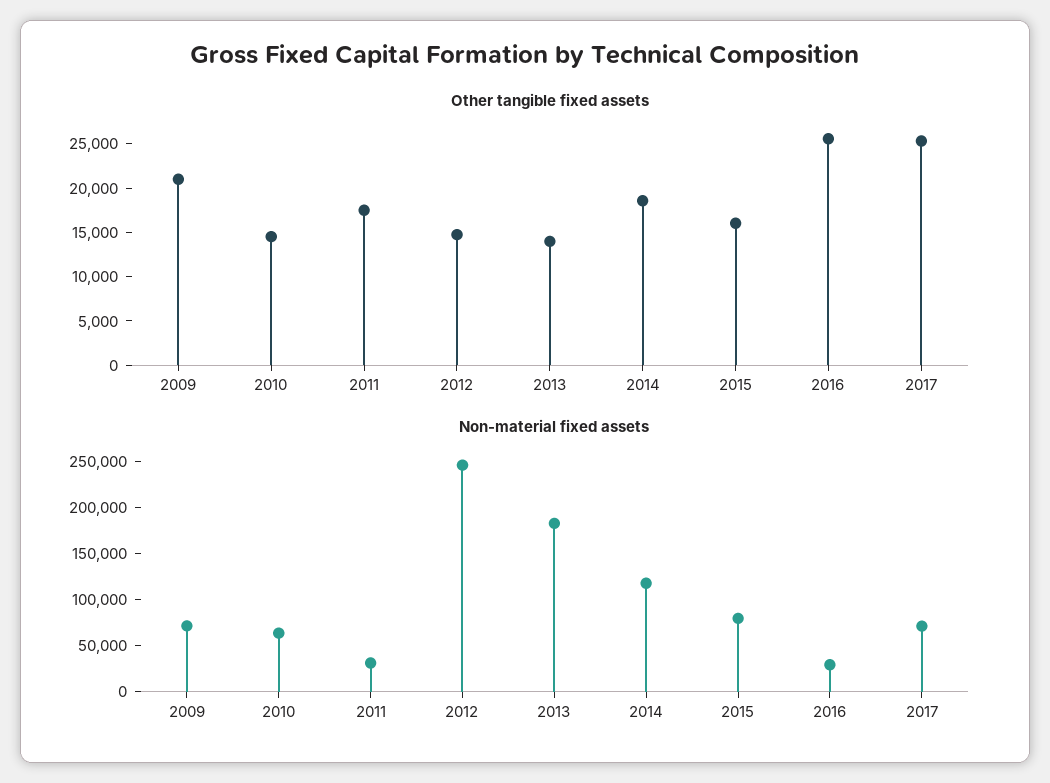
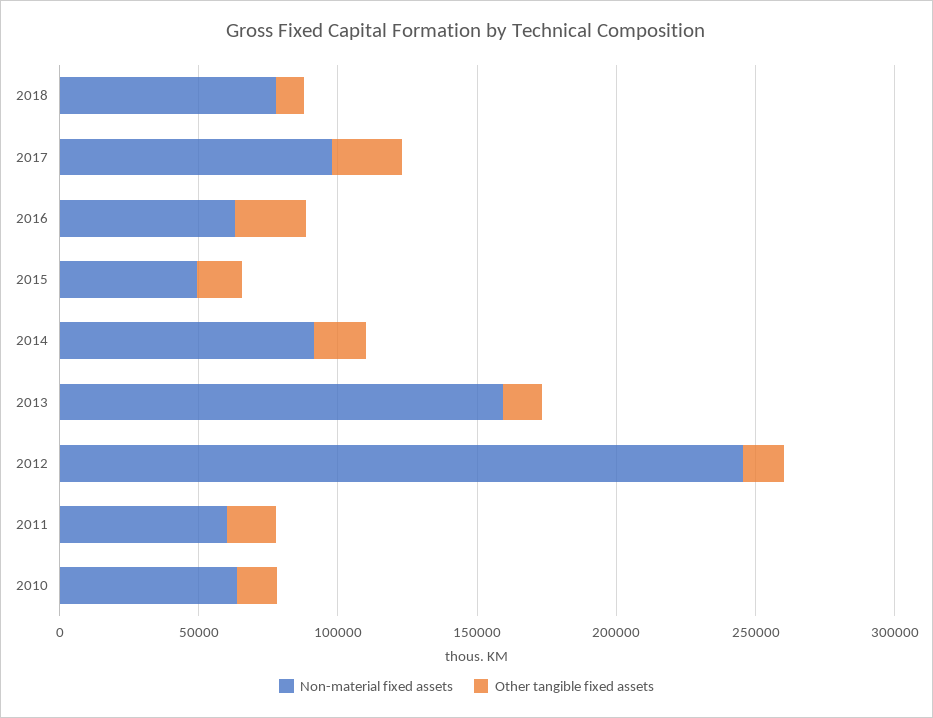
Other tangible fixed assets, 2009: 21000 -> none
Non-material fixed assets, 2009: 70000 -> none
Non-material fixed assets, 2011: 30000 -> 60000
Non-material fixed assets, 2013: 180000 -> 160000
Non-material fixed assets, 2014: 120000 -> 90000
Non-material fixed assets, 2015: 80000 -> 50000
Non-material fixed assets, 2016: 30000 -> 60000
Non-material fixed assets, 2017: 70000 -> 100000
Non-material fixed assets, 2018: none -> 80000
Other tangible fixed assets, 2018: none -> 10000

